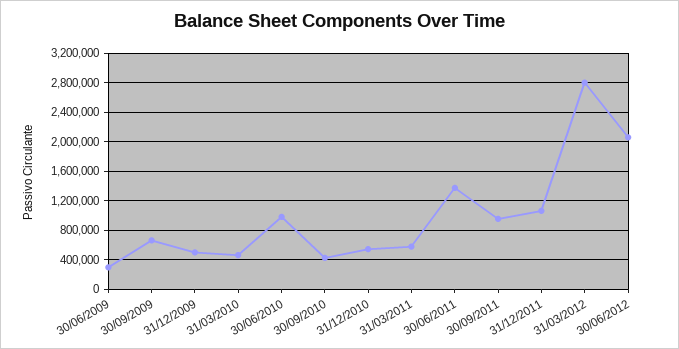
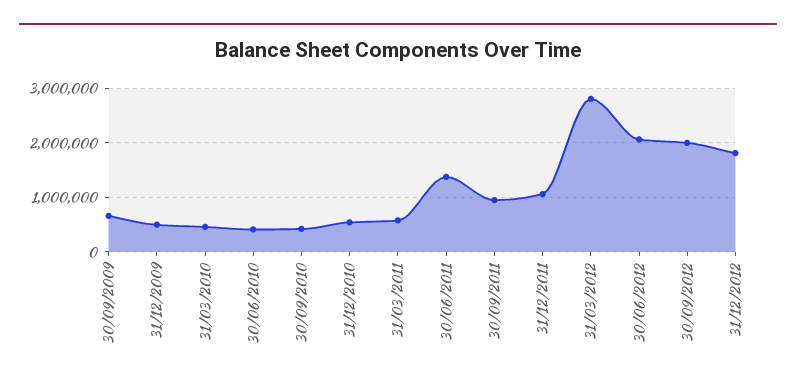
30/06/2009: 300000 -> none
30/06/2010: 1000000 -> 400000
30/09/2012: none -> 2000000
31/12/2012: none -> 1800000

